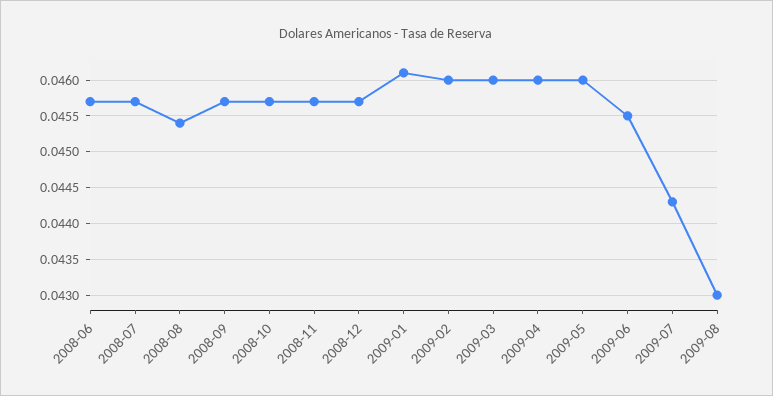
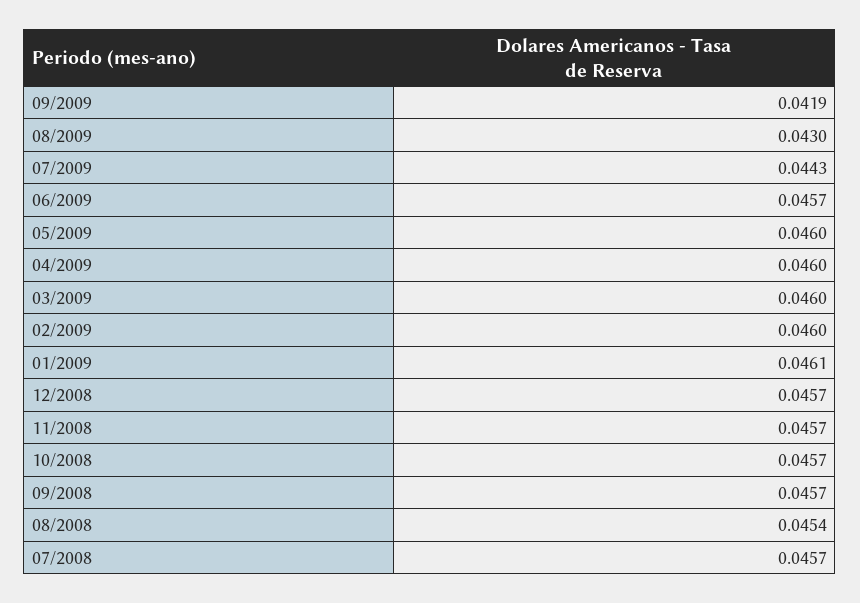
2008-06: 0.0457 -> none
2009-06: 0.0455 -> 0.0457
09/2009: none -> 0.0419

